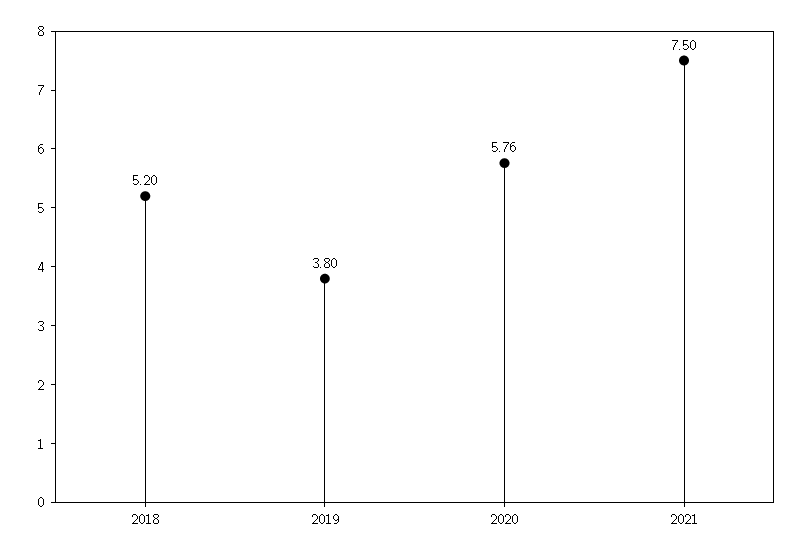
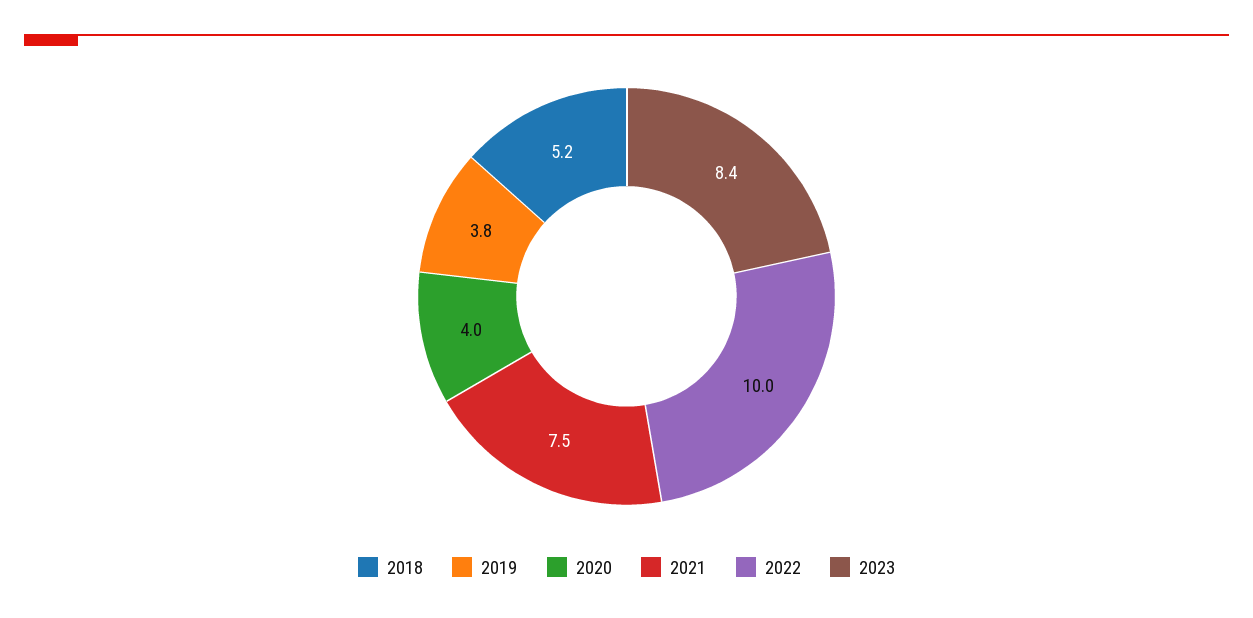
2020: 5.76 -> 4
2022: none -> 10
2023: none -> 8.4

